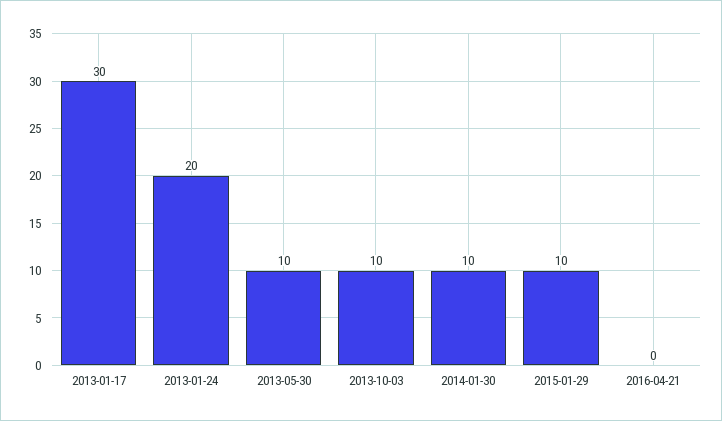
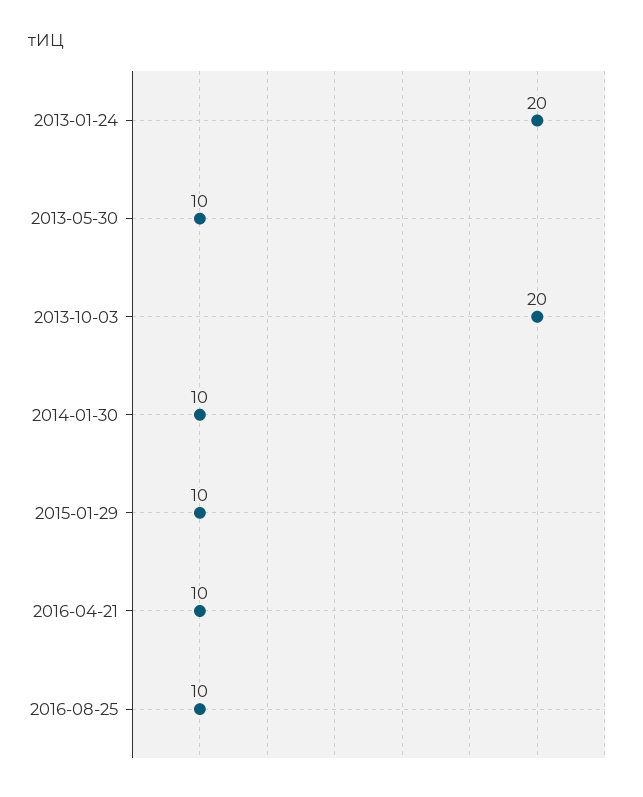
2013-01-17: 30 -> none
2013-10-03: 10 -> 20
2016-04-21: 0 -> 10
2016-08-25: none -> 10

